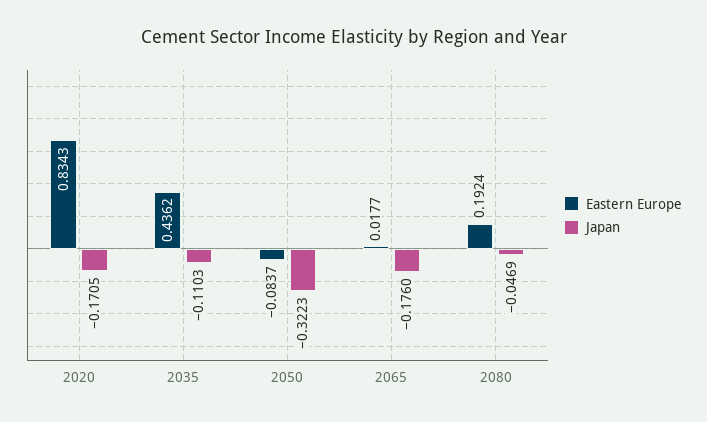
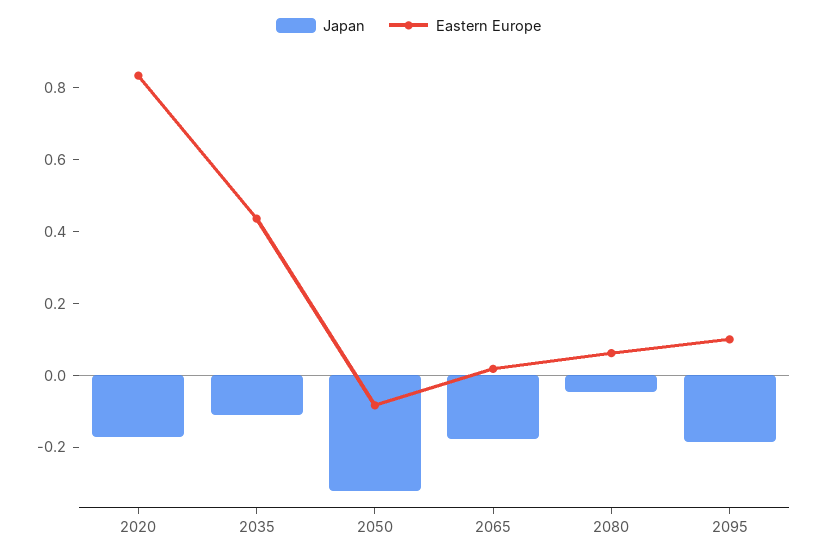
Eastern Europe, 2080: 0.1924 -> 0.05
Japan, 2095: none -> -0.2
Eastern Europe, 2095: none -> 0.1

